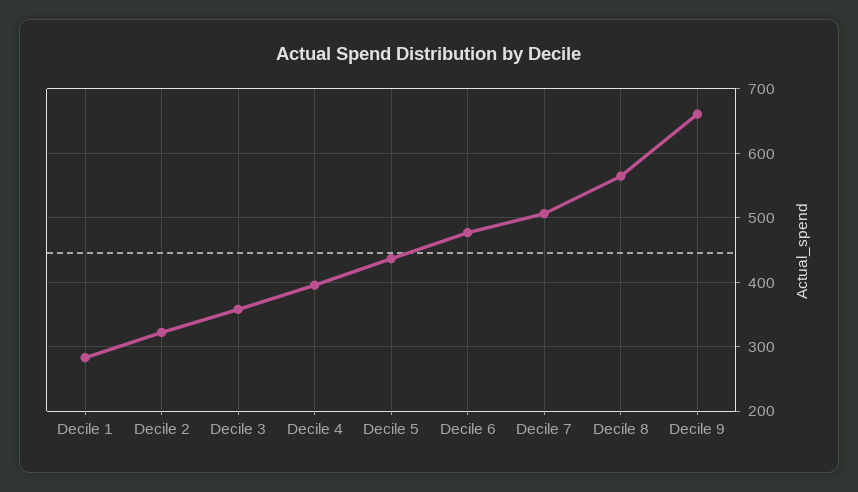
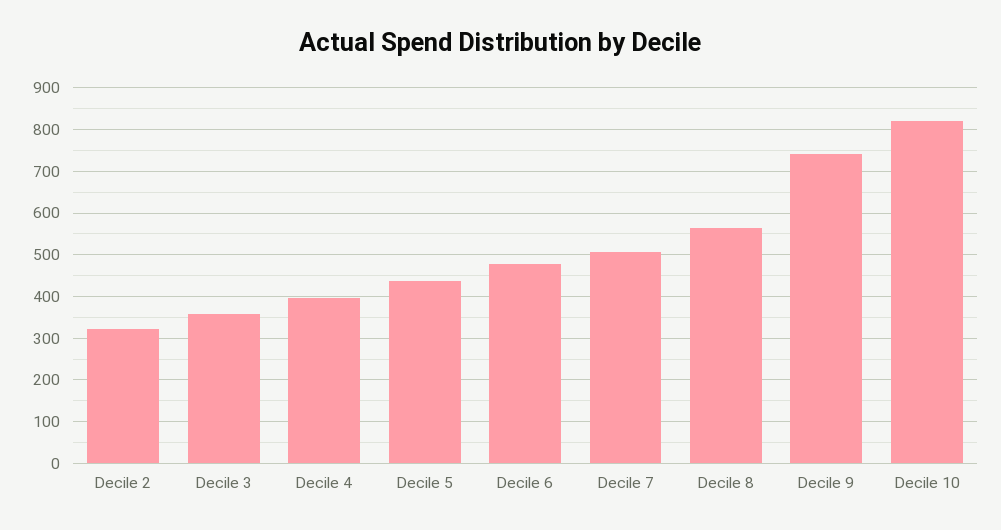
Decile 1: 280 -> none
Decile 9: 660 -> 740
Decile 10: none -> 820

